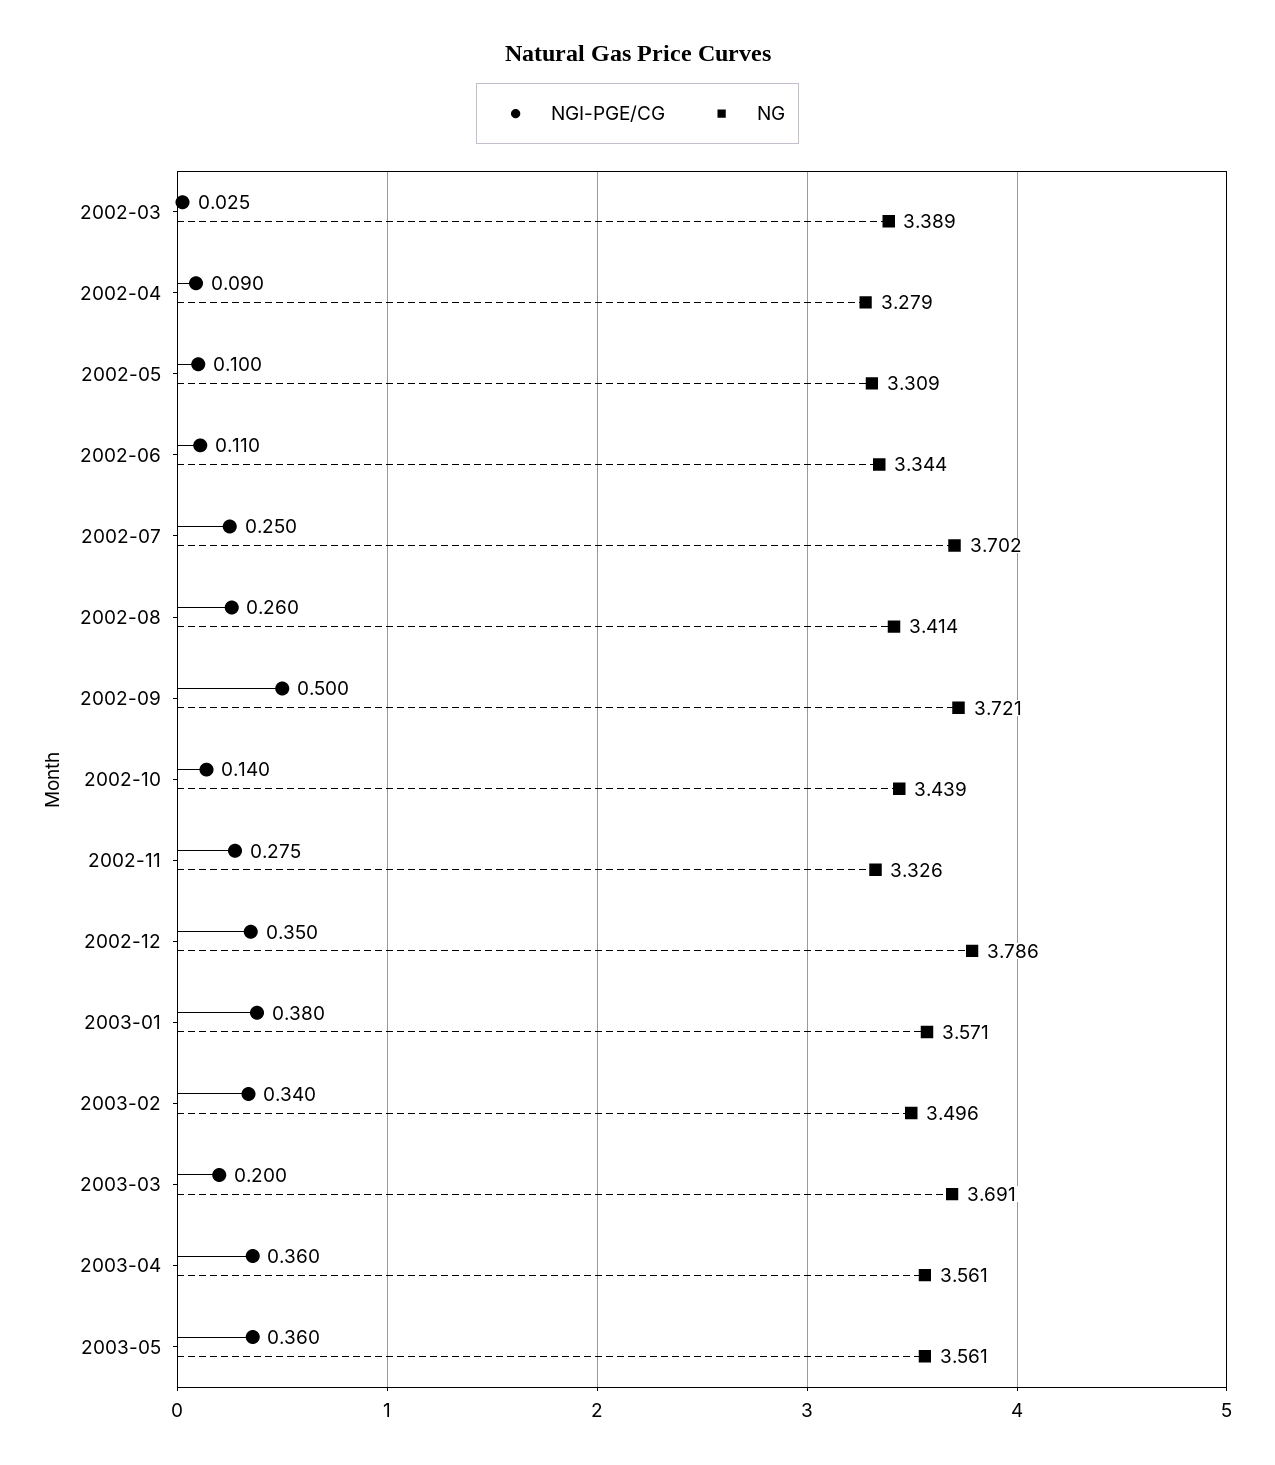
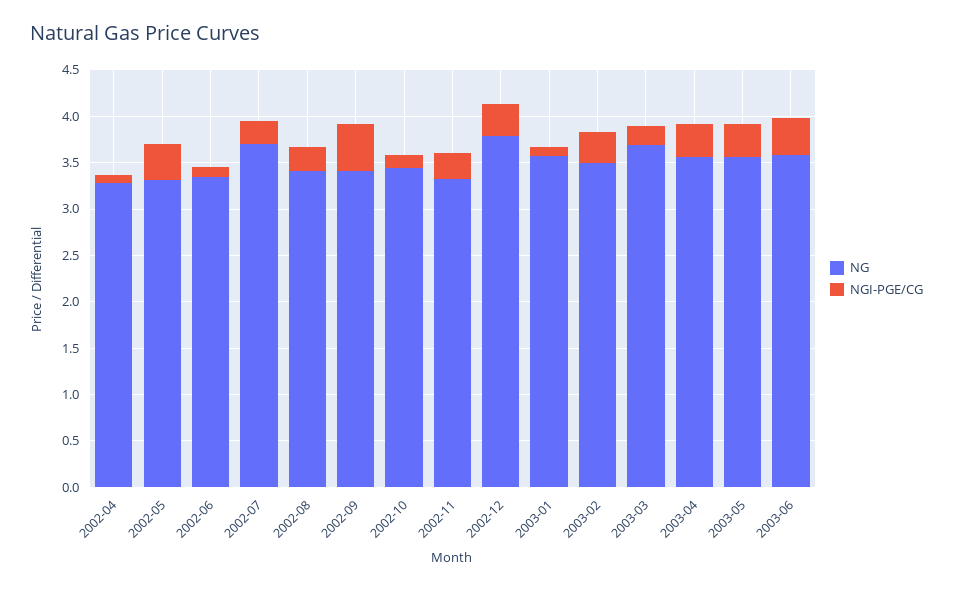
NGI-PGE/CG, 2002-03: 0.025 -> none
NG, 2002-03: 3.389 -> none
NGI-PGE/CG, 2002-05: 0.1 -> 0.4
NG, 2002-09: 3.721 -> 3.4
NGI-PGE/CG, 2003-01: 0.38 -> 0.1
NG, 2003-06: none -> 3.6
NGI-PGE/CG, 2003-06: none -> 0.4

